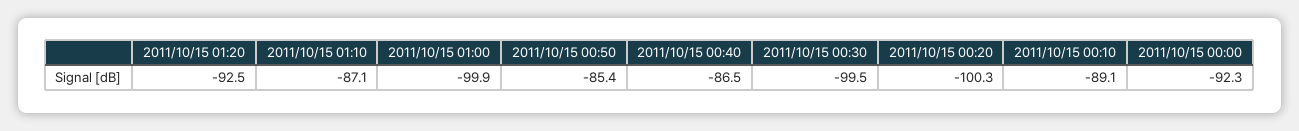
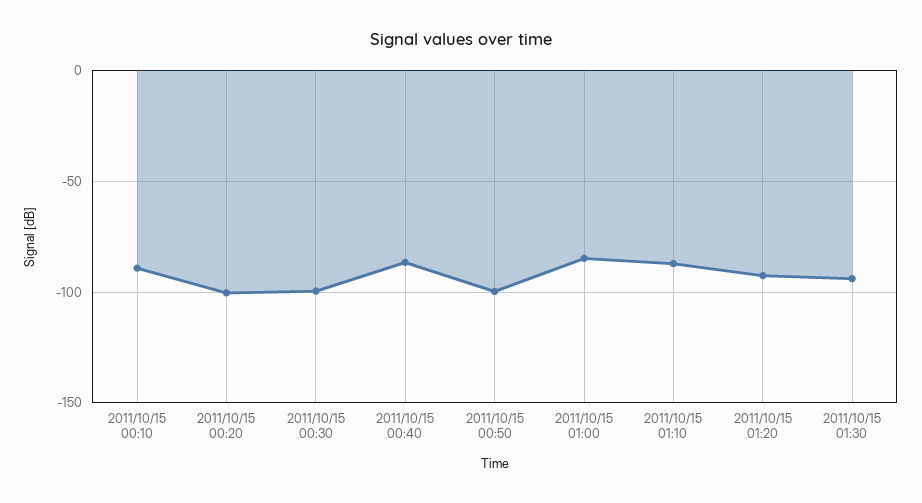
2011/10/15 01:00: -99.9 -> -85
2011/10/15 00:50: -85.4 -> -100
2011/10/15 00:00: -92.3 -> none
2011/10/15 01:30: none -> -95

